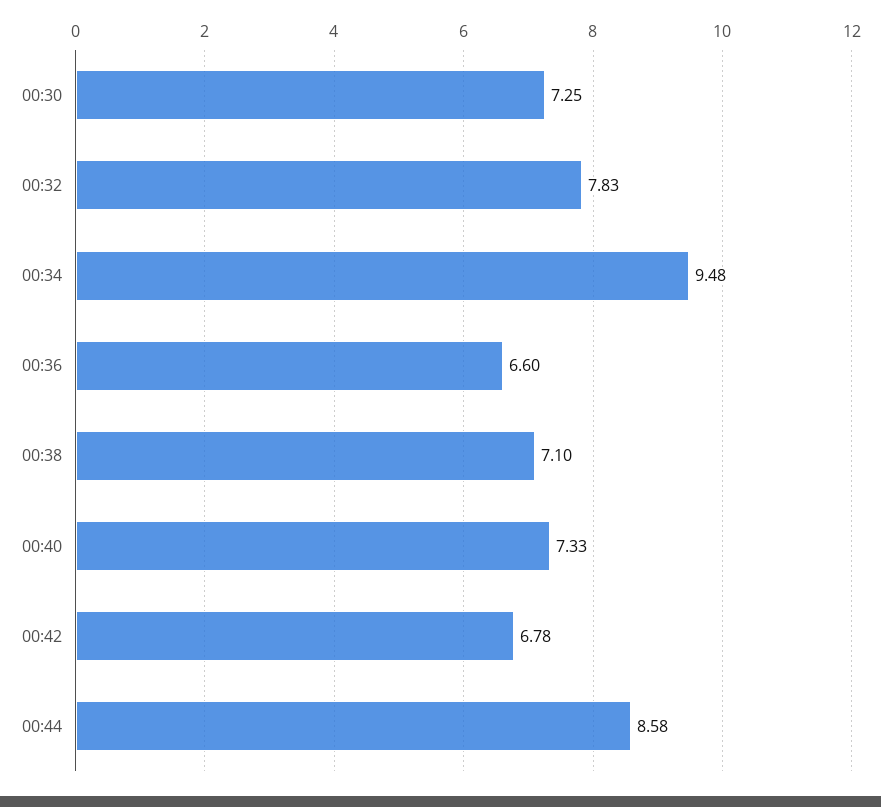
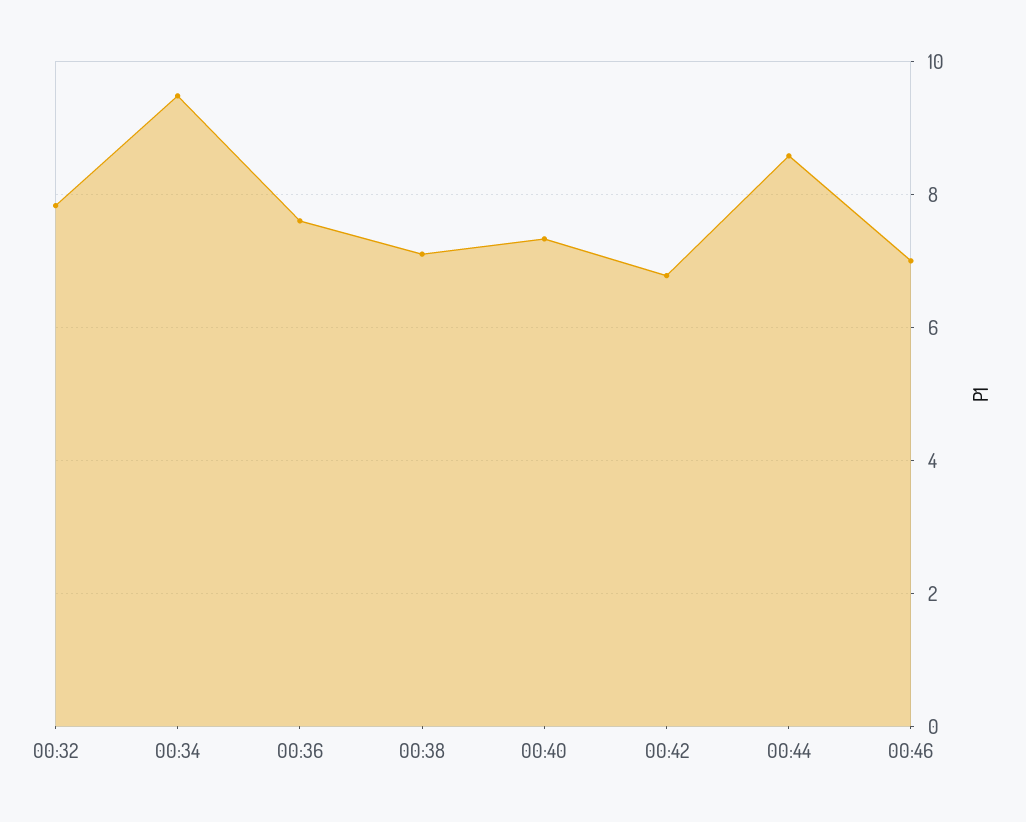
00:30: 7.25 -> none
00:36: 6.6 -> 7.6
00:46: none -> 7

